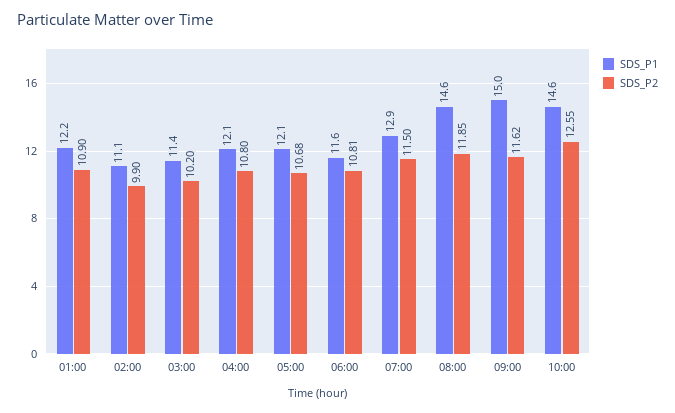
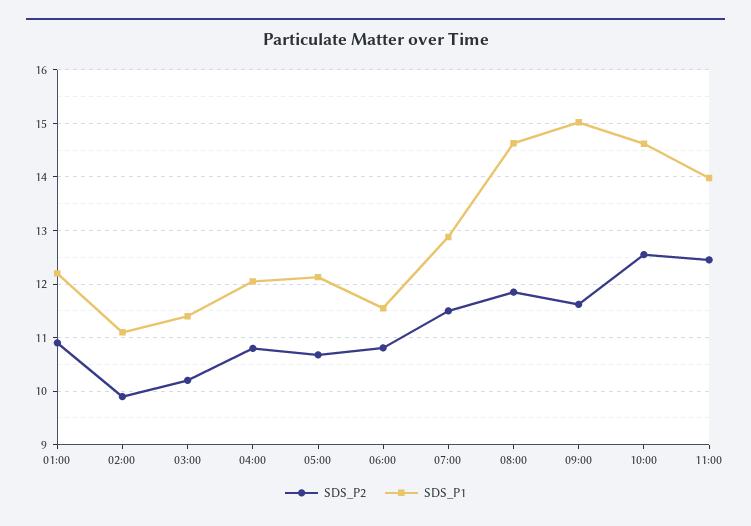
SDS_P2, 11:00: none -> 12.4
SDS_P1, 11:00: none -> 14

